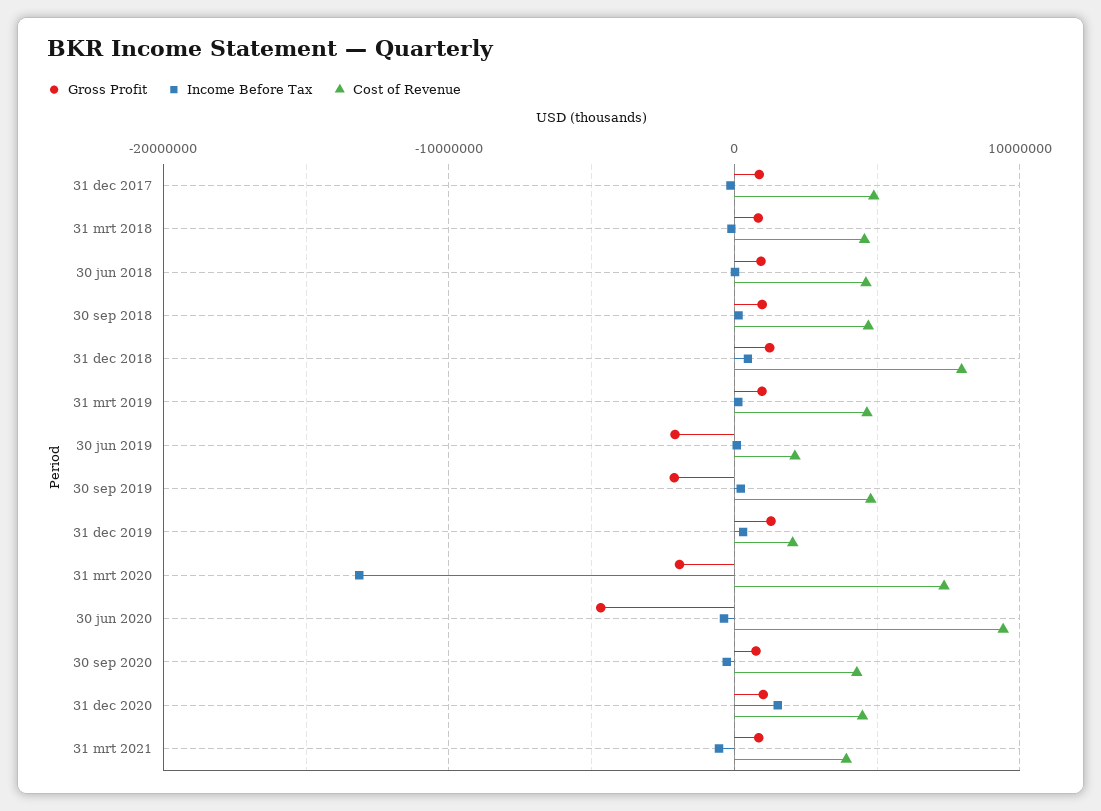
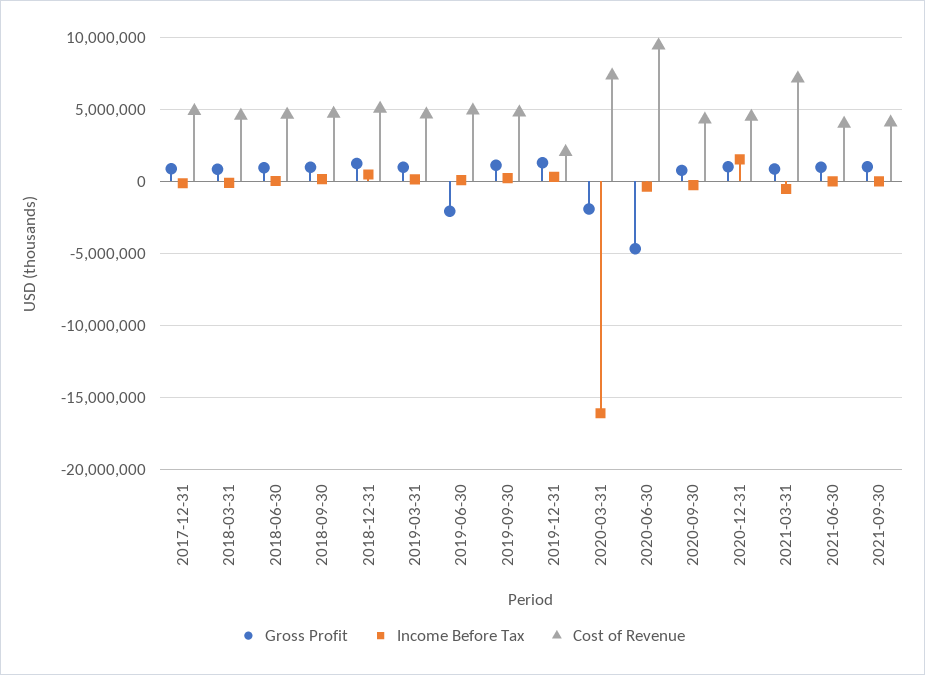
Cost of Revenue, 31 dec 2018: 8000000 -> 5000000
Cost of Revenue, 30 jun 2019: 2000000 -> 5000000
Gross Profit, 30 sep 2019: -2000000 -> 1000000
Income Before Tax, 31 mrt 2020: -13000000 -> -16000000
Cost of Revenue, 31 mrt 2021: 4000000 -> 7000000
Gross Profit, 2021-06-30: none -> 1000000
Income Before Tax, 2021-06-30: none -> 0
Cost of Revenue, 2021-06-30: none -> 4000000
Gross Profit, 2021-09-30: none -> 1000000
Income Before Tax, 2021-09-30: none -> 0
Cost of Revenue, 2021-09-30: none -> 4000000

